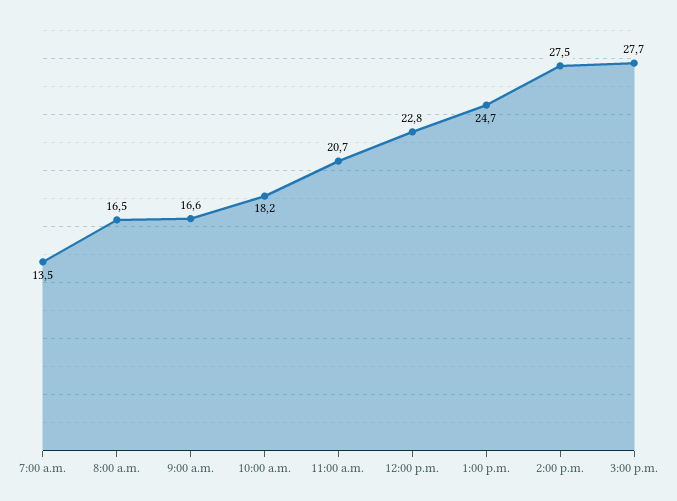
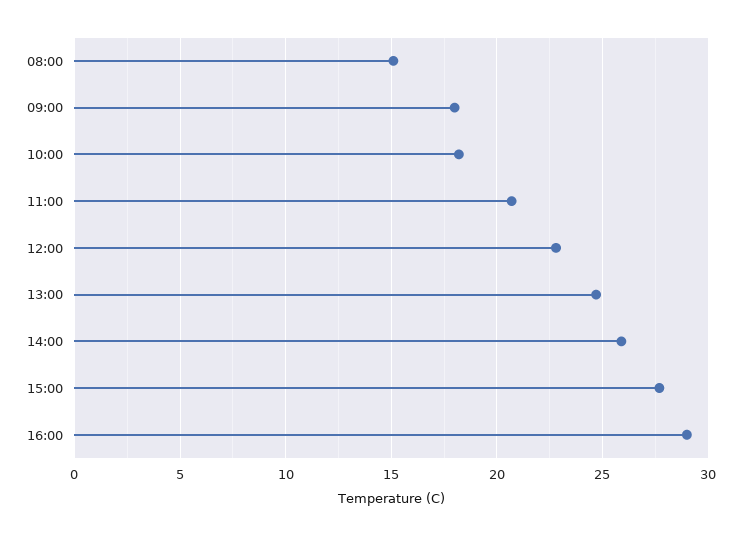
7:00 a.m.: 13.5 -> none
8:00 a.m.: 16.5 -> 15
9:00 a.m.: 16.6 -> 18
2:00 p.m.: 27.5 -> 26
16:00: none -> 29

